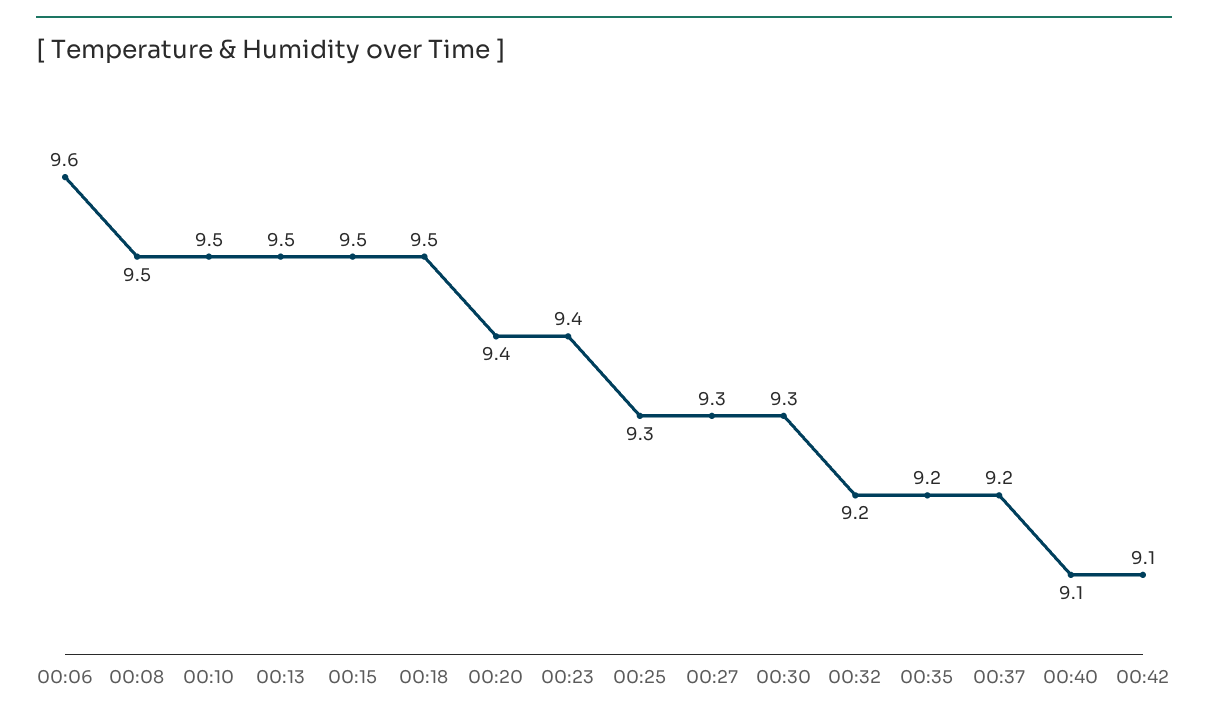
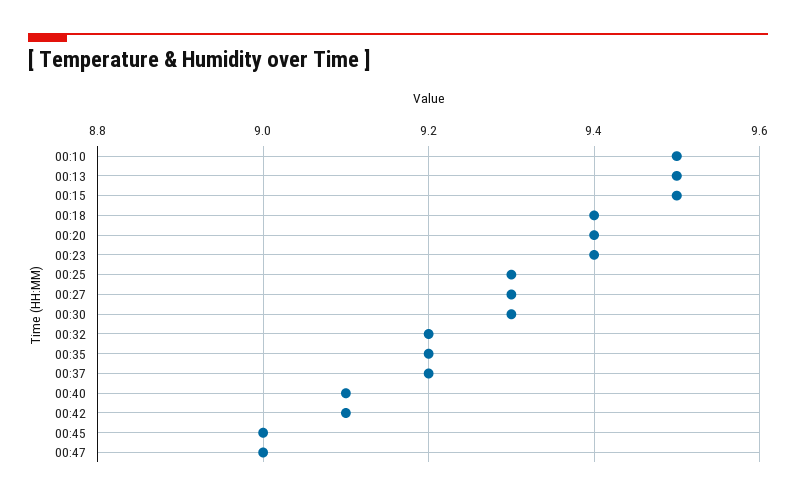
00:06: 9.6 -> none
00:08: 9.5 -> none
00:18: 9.5 -> 9.4
00:45: none -> 9
00:47: none -> 9

